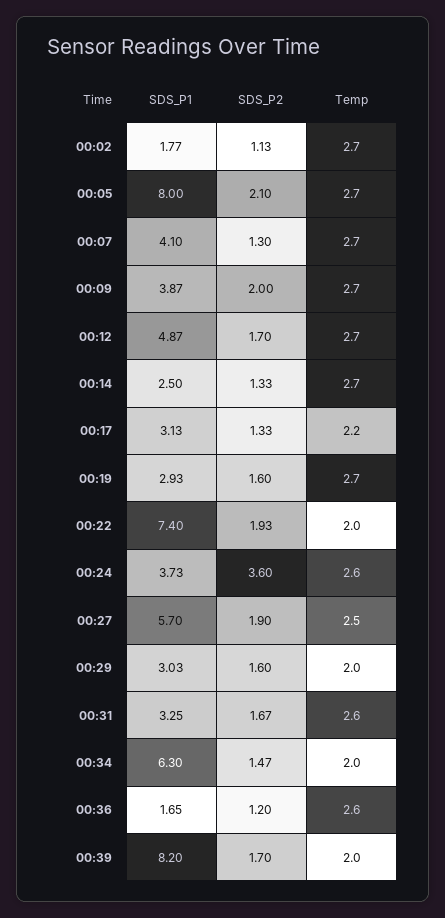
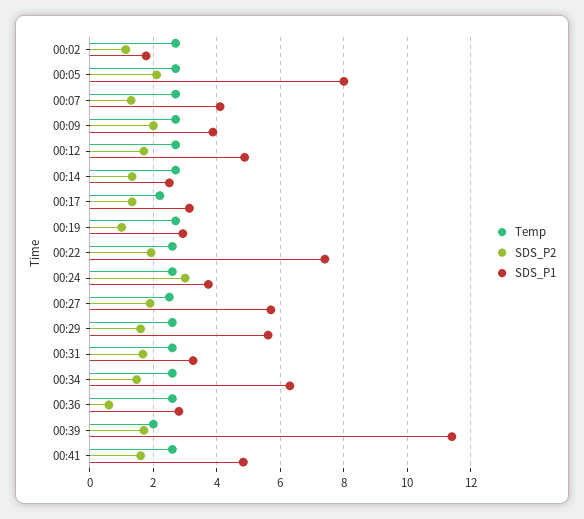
SDS_P2, 00:19: 1.6 -> 1
Temp, 00:22: 2 -> 2.6
SDS_P2, 00:24: 3.6 -> 3
SDS_P1, 00:29: 3.03 -> 5.6
Temp, 00:29: 2 -> 2.6
Temp, 00:34: 2 -> 2.6
SDS_P1, 00:36: 1.65 -> 2.8
SDS_P2, 00:36: 1.2 -> 0.6
SDS_P1, 00:39: 8.2 -> 11.4
Temp, 00:41: none -> 2.6
SDS_P2, 00:41: none -> 1.6
SDS_P1, 00:41: none -> 4.8

